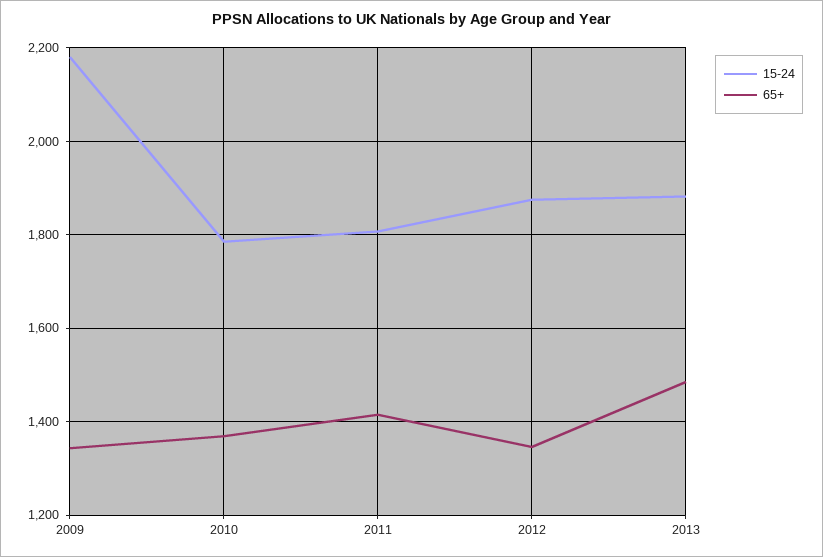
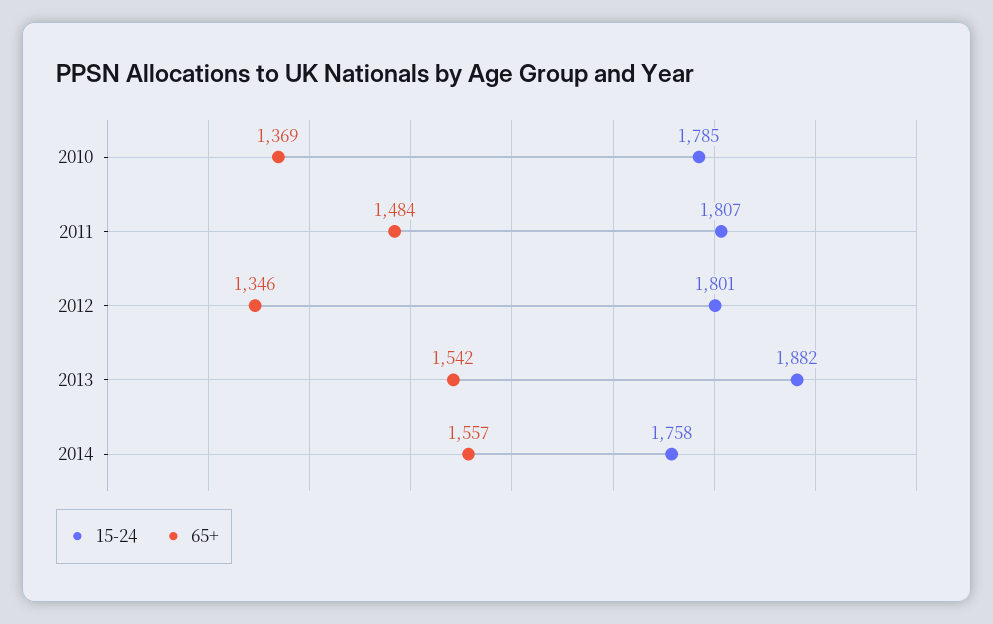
15-24, 2009: 2180 -> none
65+, 2009: 1340 -> none
65+, 2011: 1420 -> 1484
15-24, 2012: 1880 -> 1801
65+, 2013: 1480 -> 1542
15-24, 2014: none -> 1758
65+, 2014: none -> 1557

